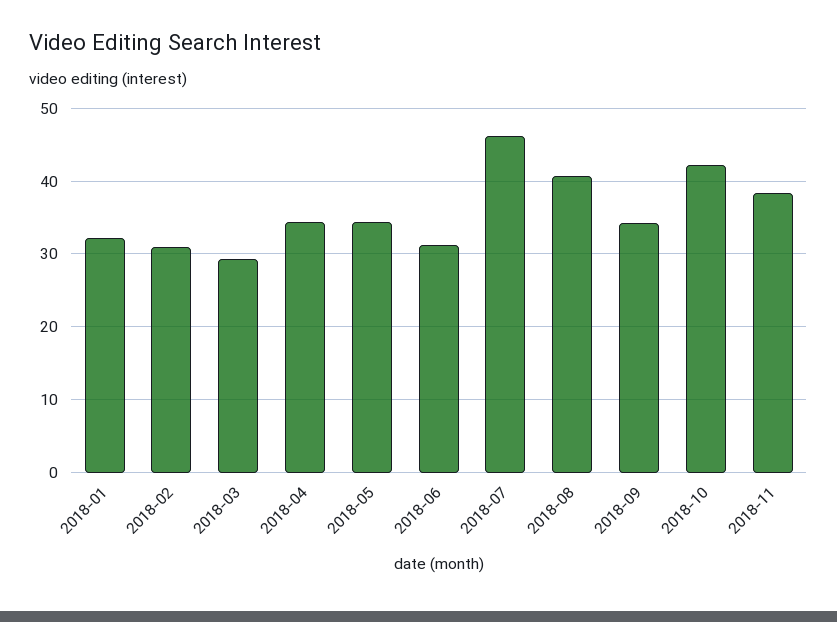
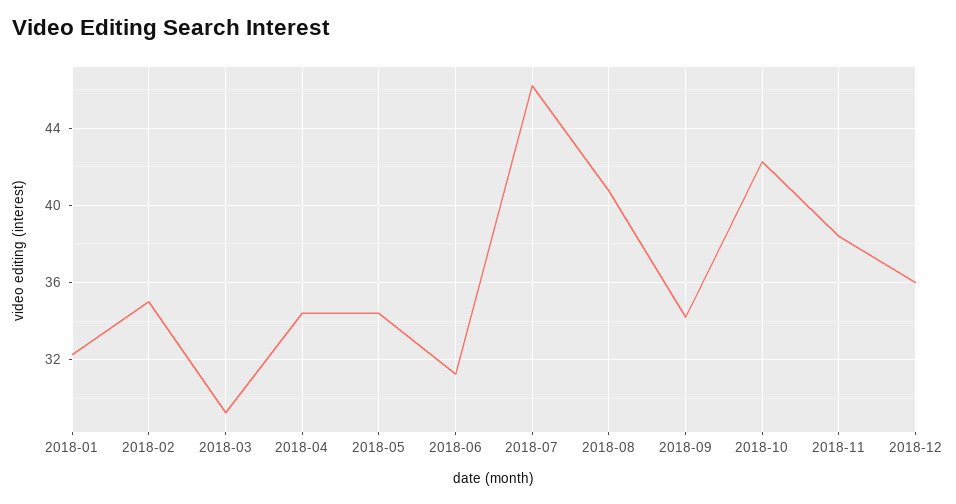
2018-02: 31 -> 35
2018-12: none -> 36

